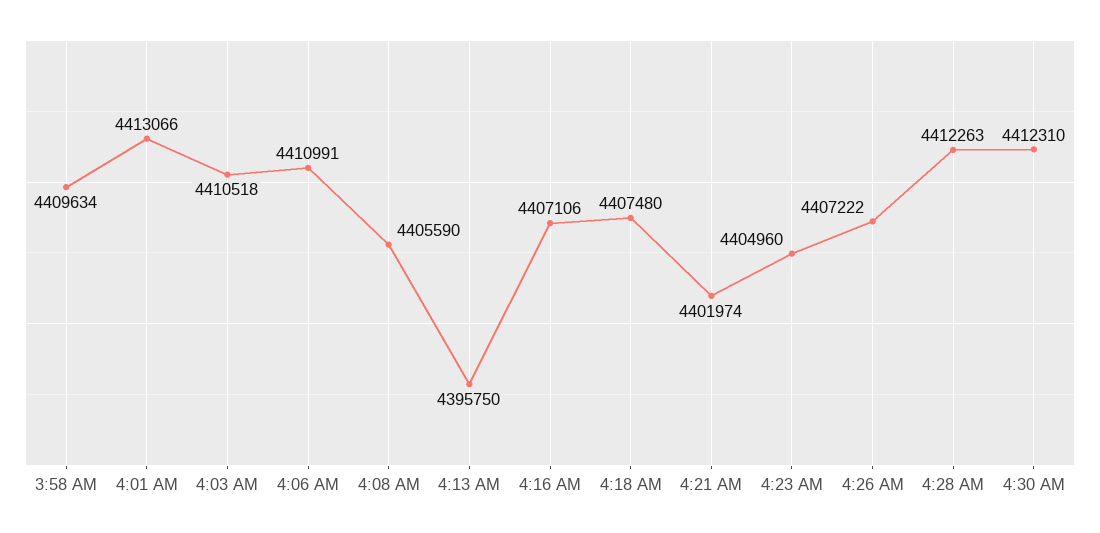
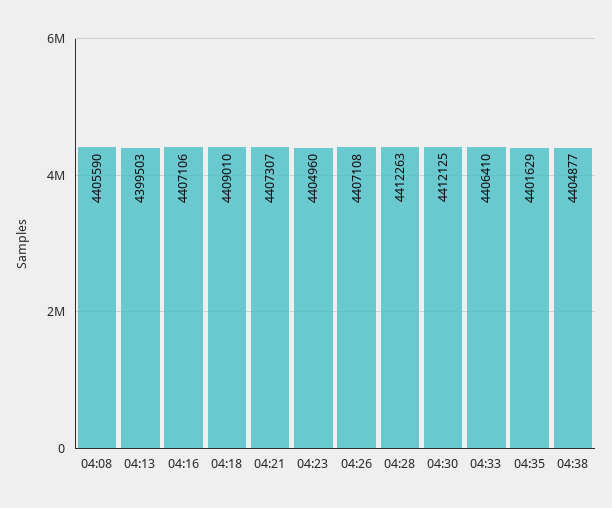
3:58 AM: 4409634 -> none
4:01 AM: 4413066 -> none
4:03 AM: 4410518 -> none
4:06 AM: 4410991 -> none
4:13 AM: 4395750 -> 4399503
4:18 AM: 4407480 -> 4409010
4:21 AM: 4401974 -> 4407307
4:26 AM: 4407222 -> 4407108
4:30 AM: 4412310 -> 4412125
04:33: none -> 4406410
04:35: none -> 4401629
04:38: none -> 4404877

